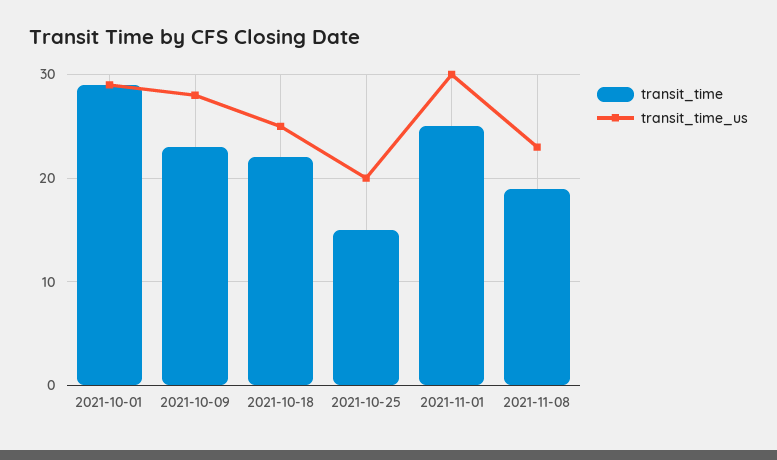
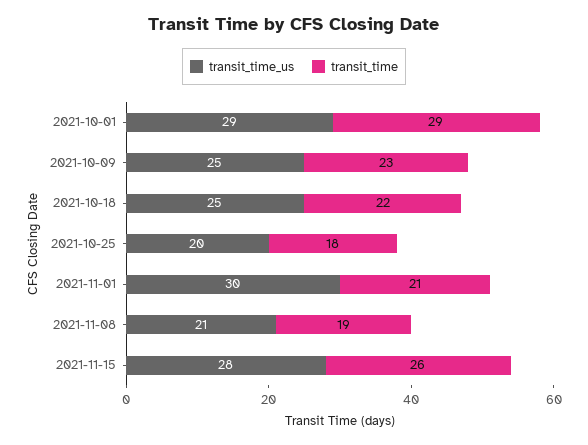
transit_time_us, 2021-10-09: 28 -> 25
transit_time, 2021-10-25: 15 -> 18
transit_time, 2021-11-01: 25 -> 21
transit_time_us, 2021-11-08: 23 -> 21
transit_time_us, 2021-11-15: none -> 28
transit_time, 2021-11-15: none -> 26

